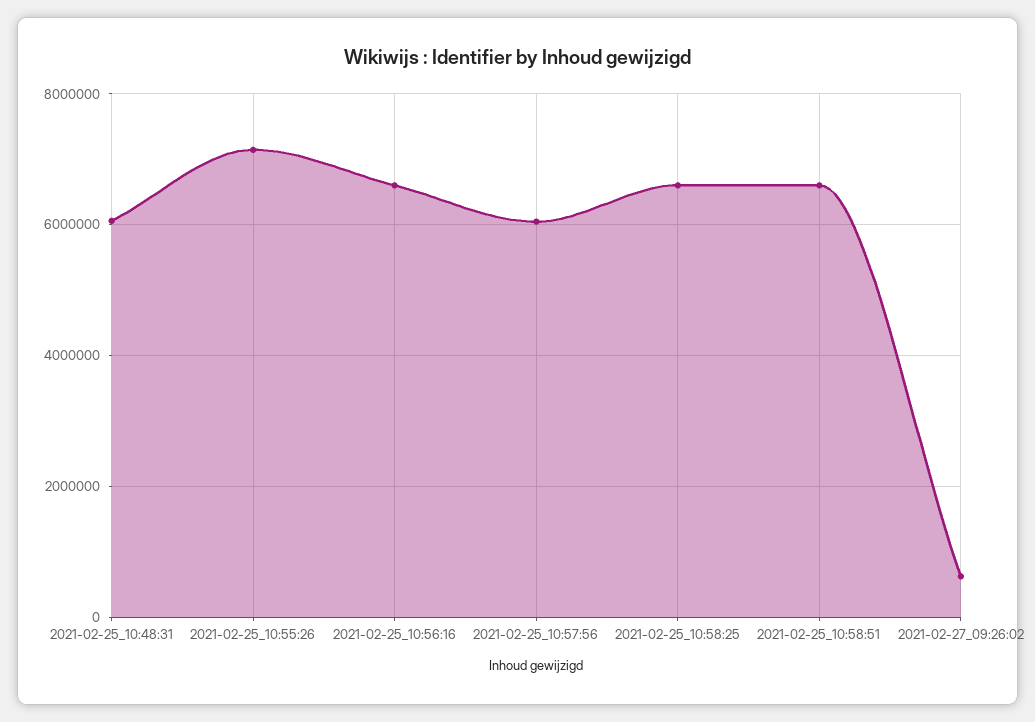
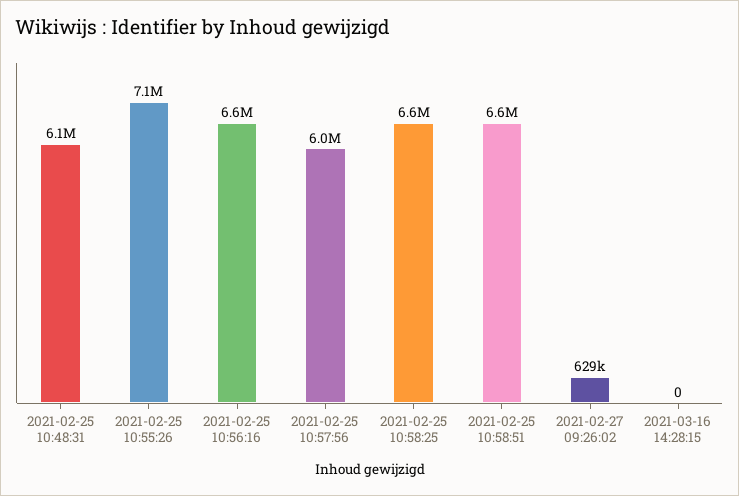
2021-03-16 14:28:15: none -> 0

